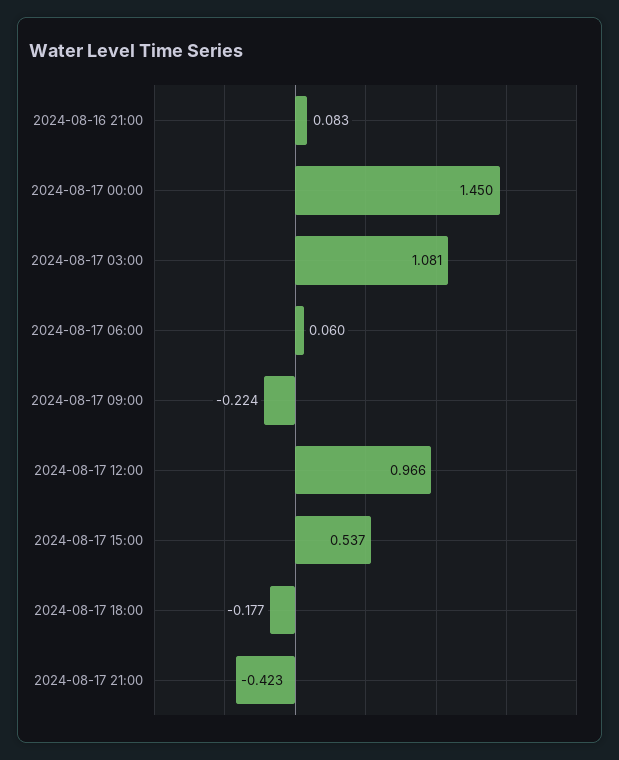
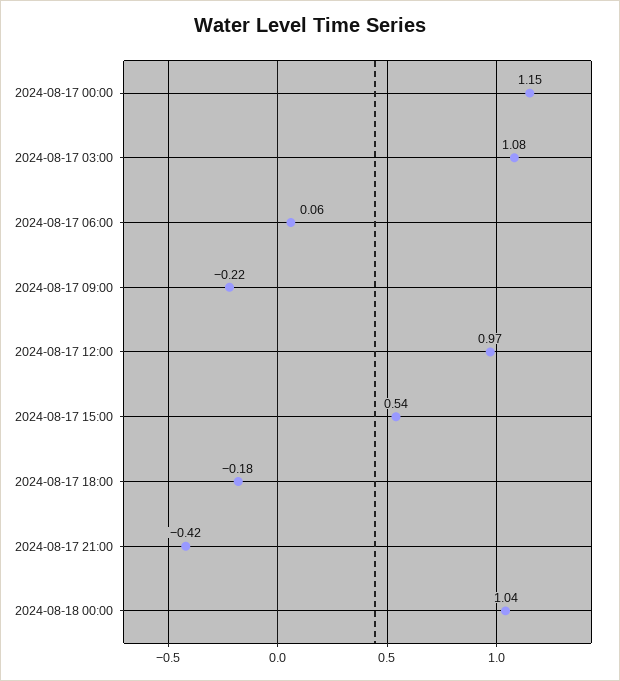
2024-08-16 21:00: 0.083 -> none
2024-08-17 00:00: 1.45 -> 1.15
2024-08-18 00:00: none -> 1.04

